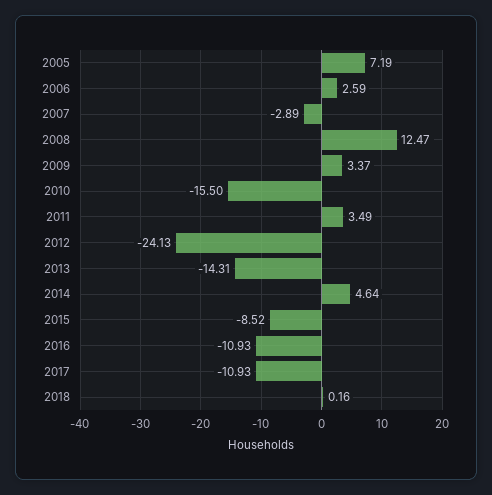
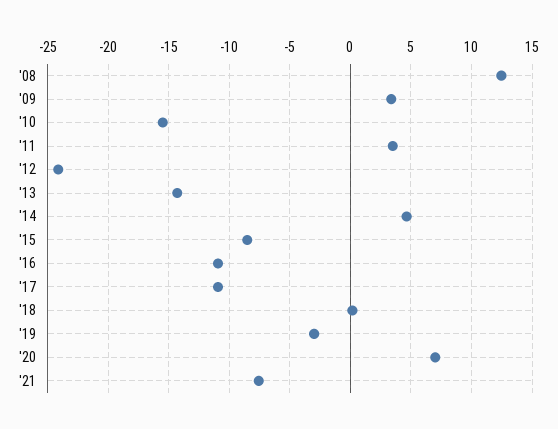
2005: 7.19 -> none
2006: 2.59 -> none
2007: -2.89 -> none
'19: none -> -3
'20: none -> 7
'21: none -> -7.5

